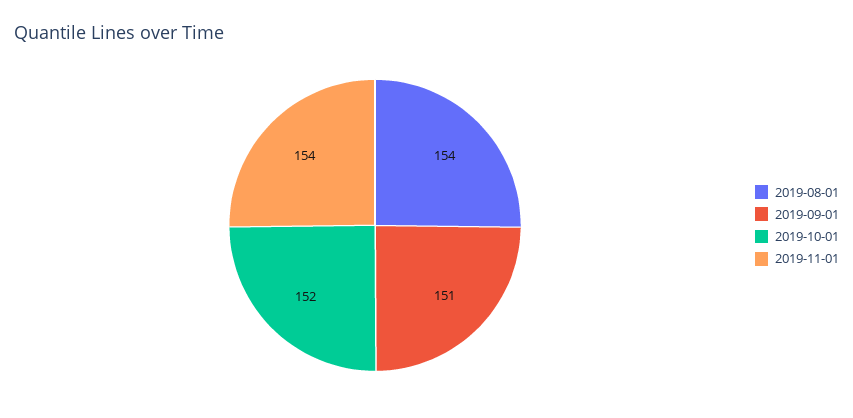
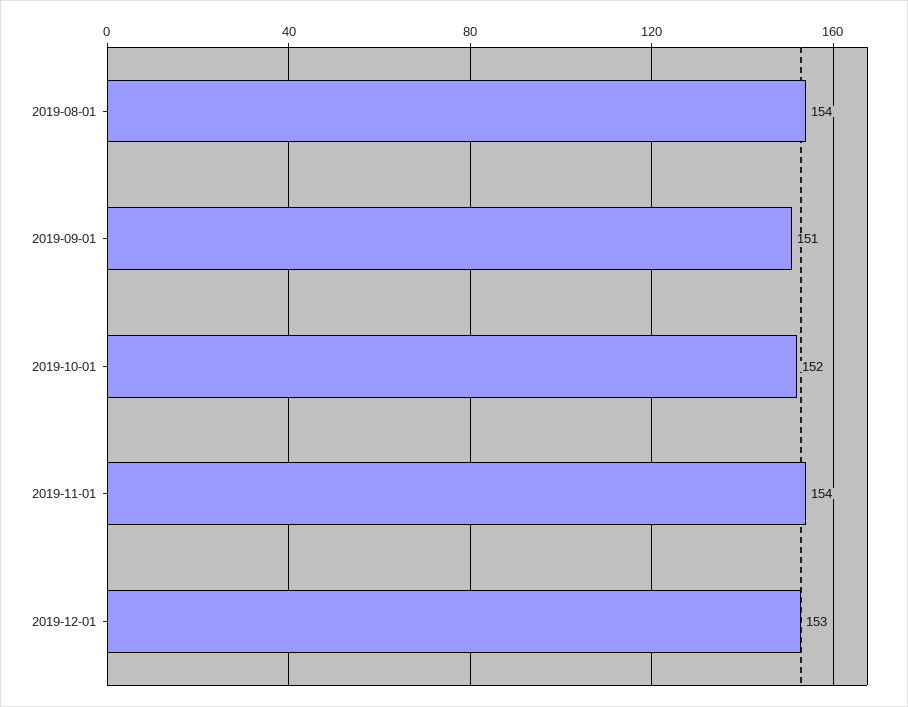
2019-12-01: none -> 153

